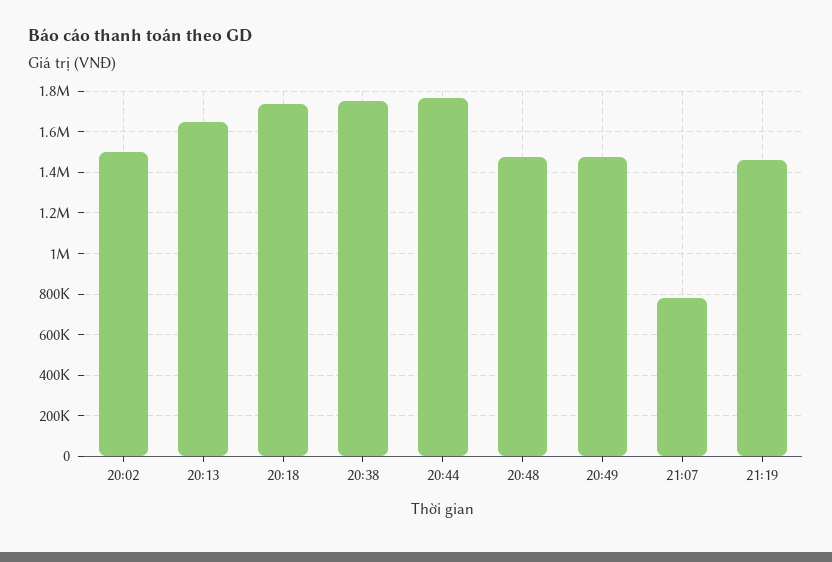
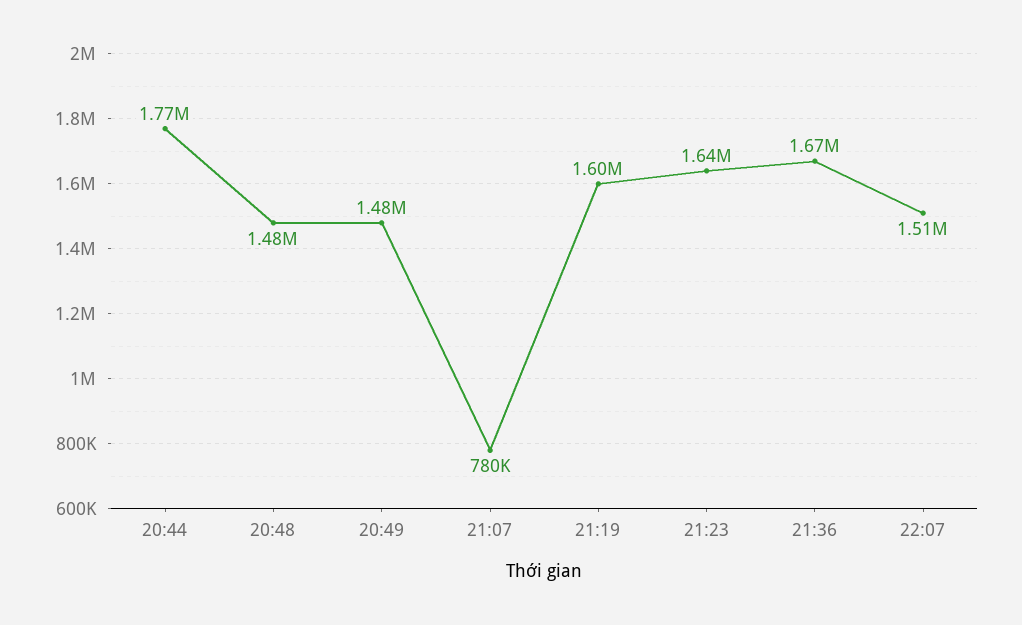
20:02: 1500000 -> none
20:13: 1650000 -> none
20:18: 1750000 -> none
20:38: 1750000 -> none
21:19: 1450000 -> 1600000
21:23: none -> 1640000
21:36: none -> 1670000
22:07: none -> 1510000

